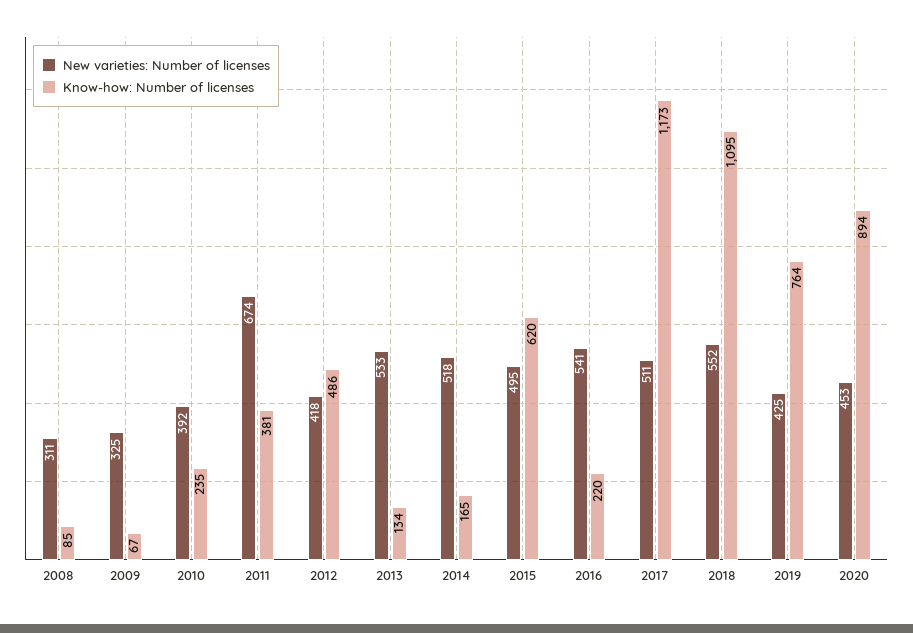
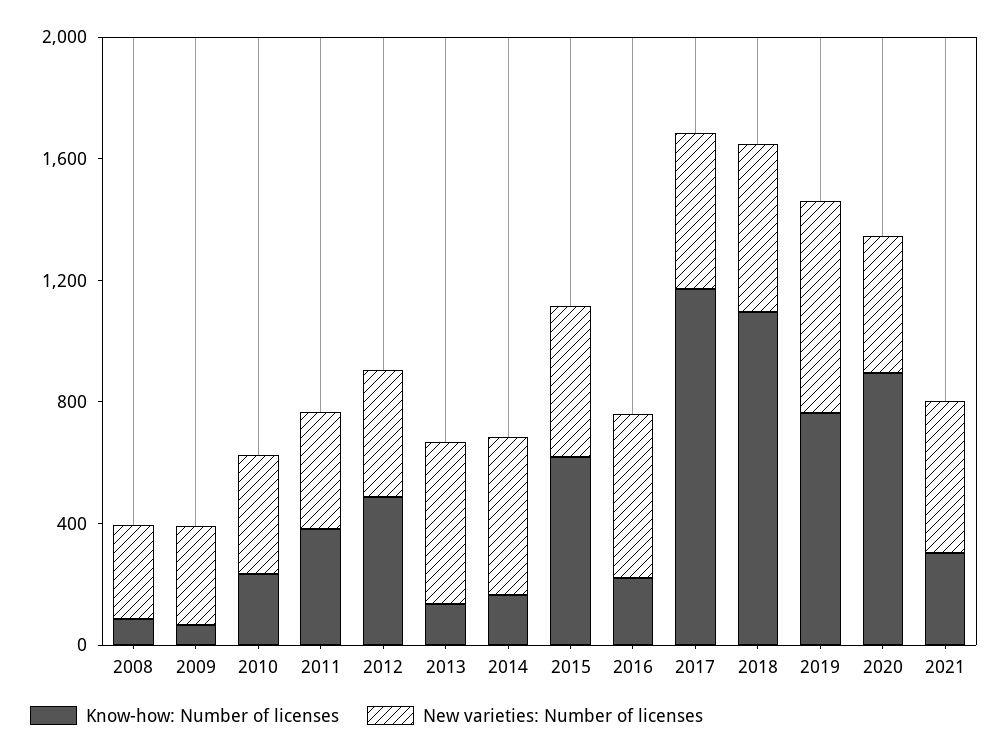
New varieties: Number of licenses, 2011: 674 -> 400
New varieties: Number of licenses, 2019: 425 -> 700
Know-how: Number of licenses, 2021: none -> 300
New varieties: Number of licenses, 2021: none -> 500

